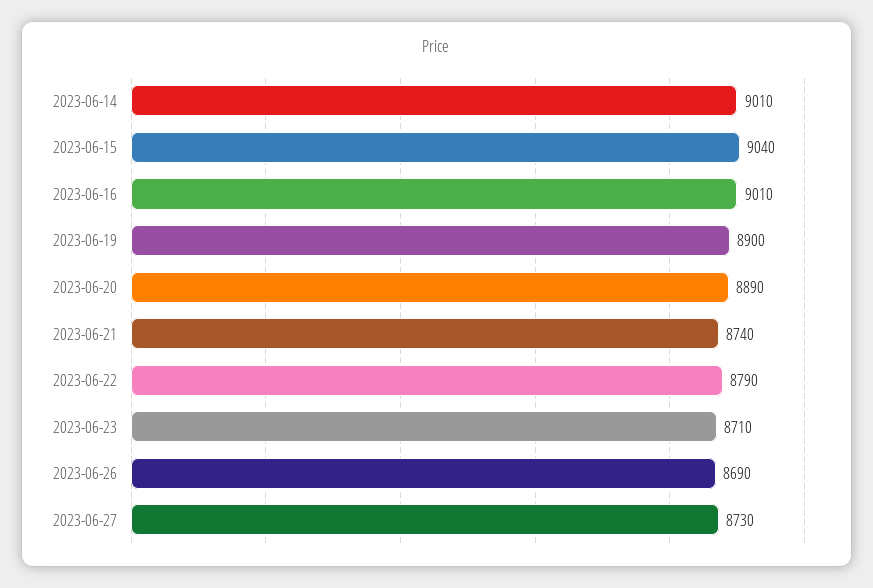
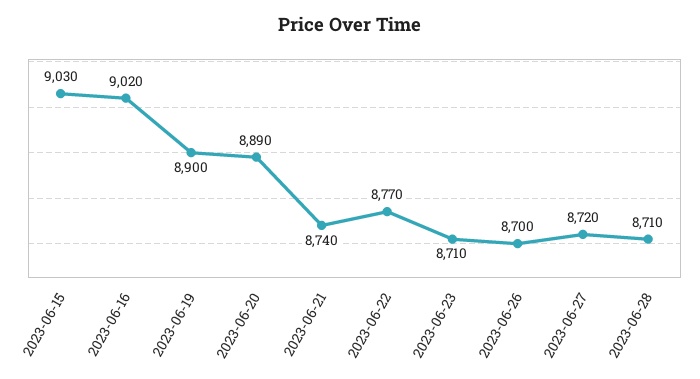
2023-06-14: 9010 -> none
2023-06-15: 9040 -> 9030
2023-06-16: 9010 -> 9020
2023-06-22: 8790 -> 8770
2023-06-26: 8690 -> 8700
2023-06-27: 8730 -> 8720
2023-06-28: none -> 8710

